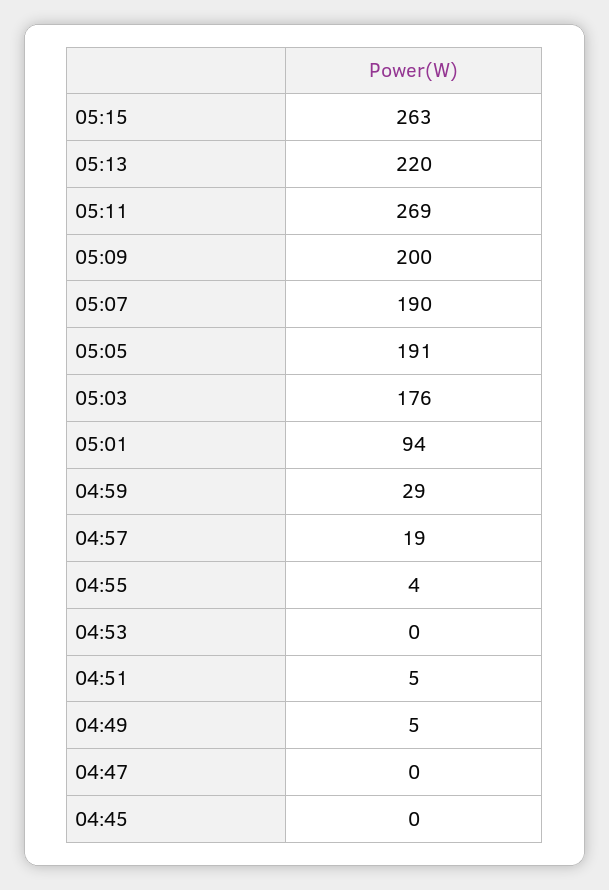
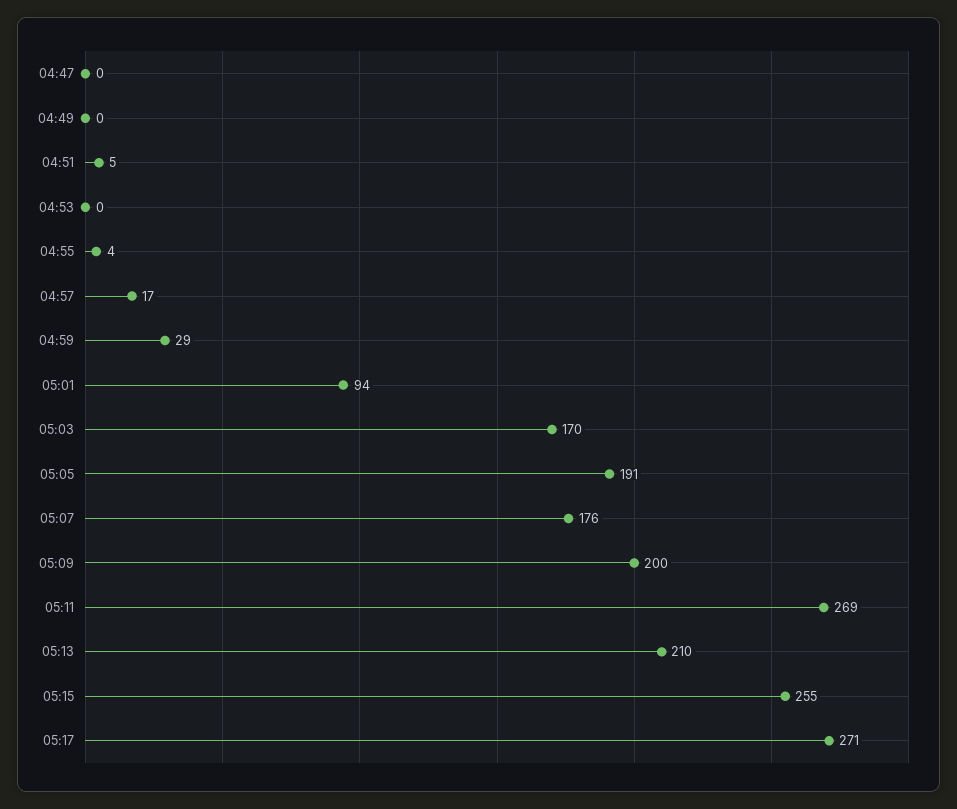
05:15: 263 -> 255
05:13: 220 -> 210
05:07: 190 -> 176
05:03: 176 -> 170
04:57: 19 -> 17
04:49: 5 -> 0
04:45: 0 -> none
05:17: none -> 271

